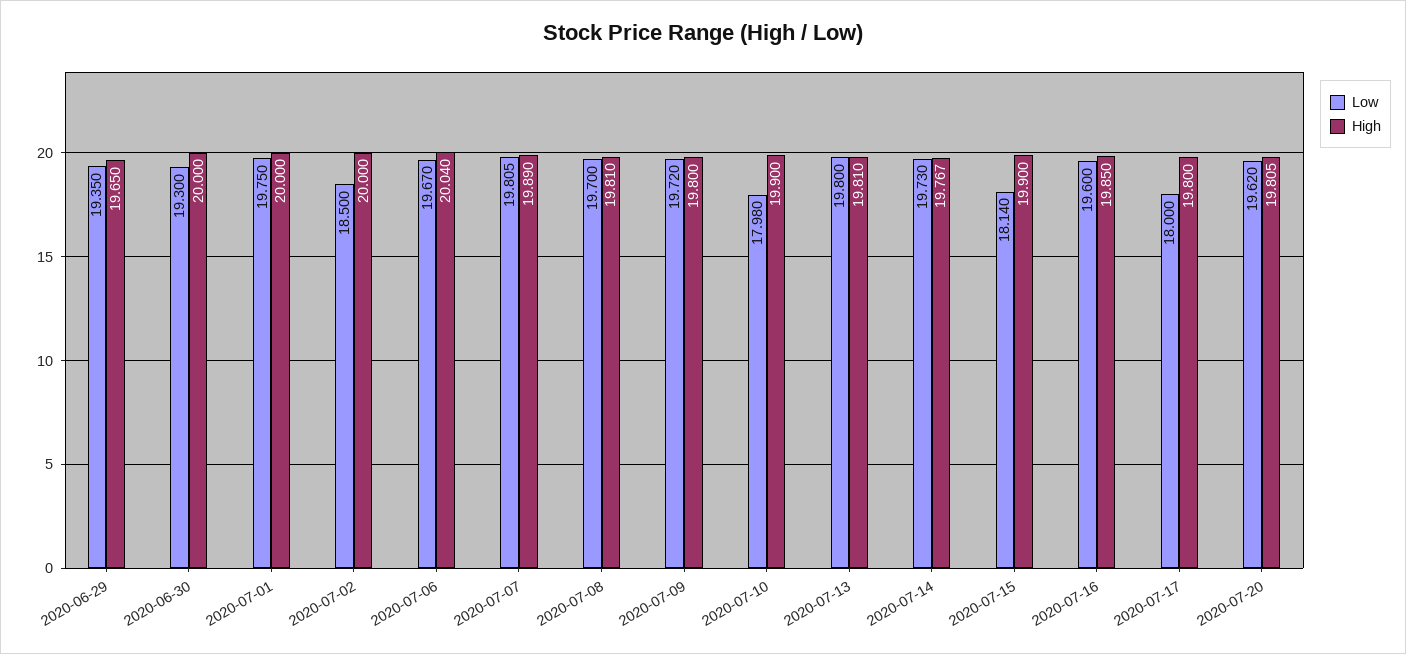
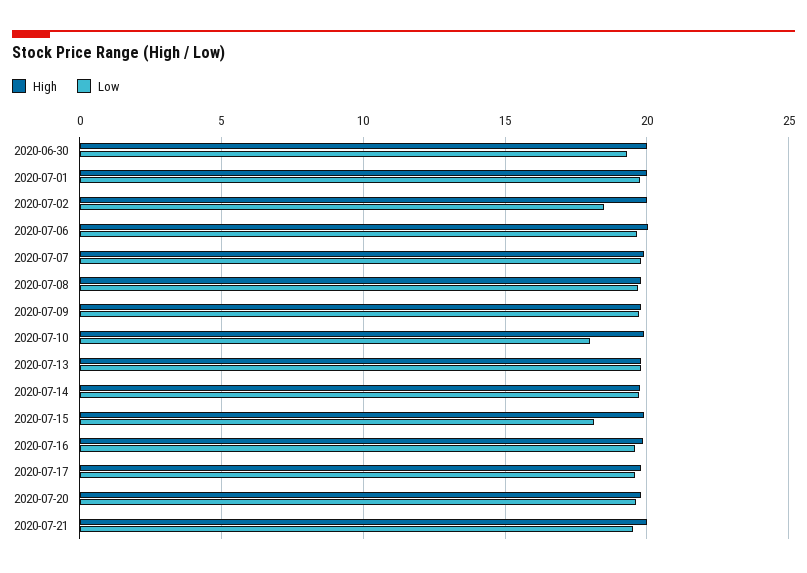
Low, 2020-06-29: 19.35 -> none
High, 2020-06-29: 19.65 -> none
Low, 2020-07-17: 18 -> 19.5
High, 2020-07-21: none -> 20
Low, 2020-07-21: none -> 19.5

